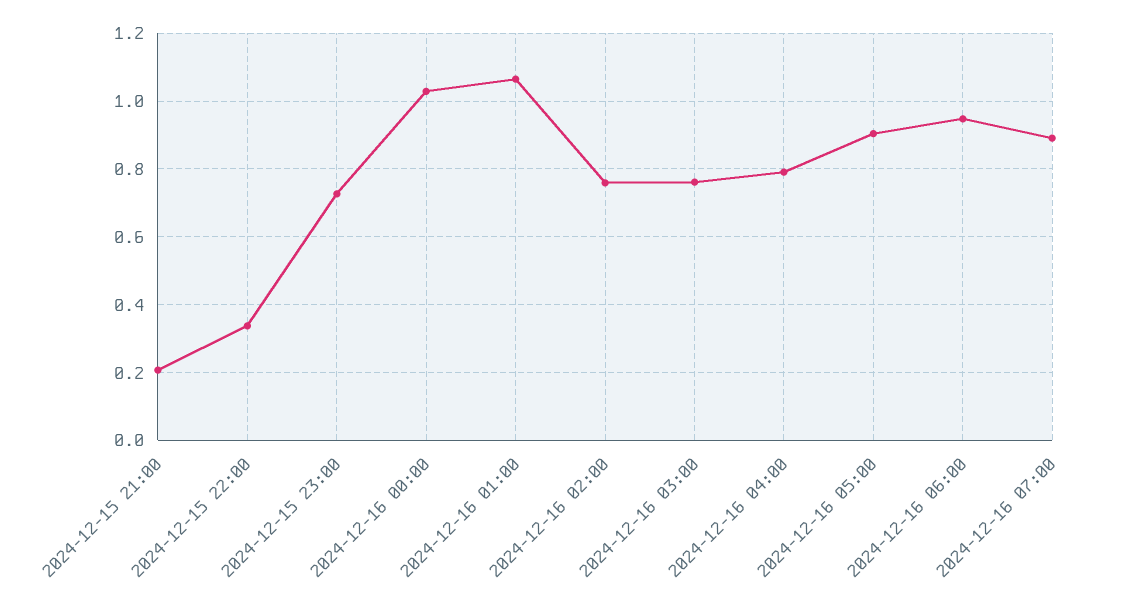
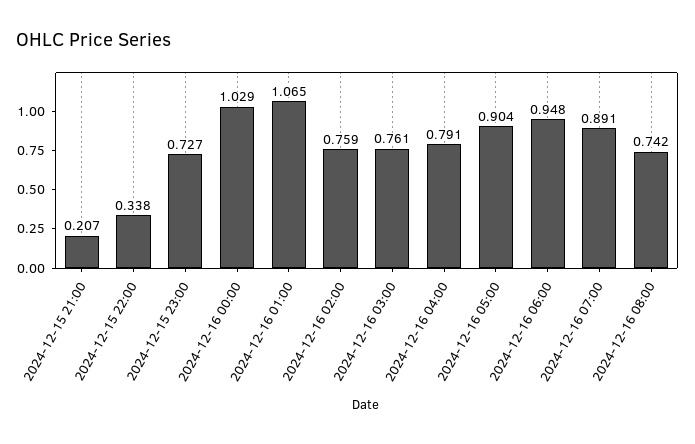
2024-12-16 08:00: none -> 0.742

